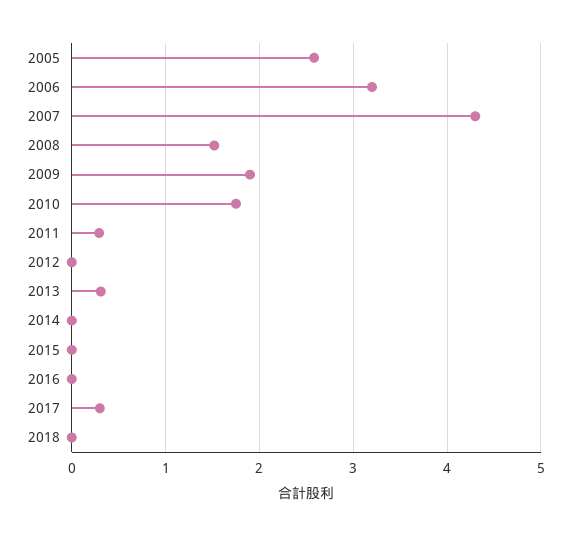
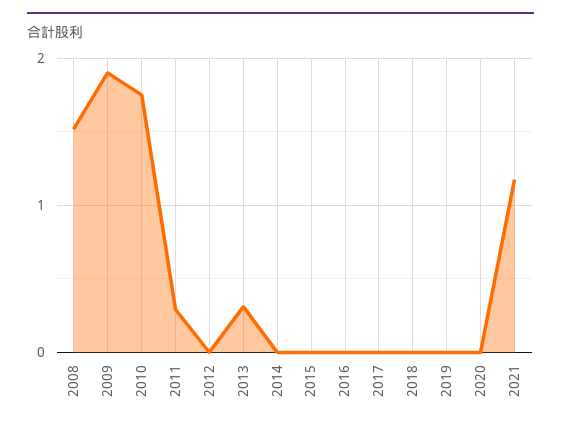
2005: 2.6 -> none
2006: 3.2 -> none
2007: 4.3 -> none
2017: 0.3 -> 0
2019: none -> 0
2020: none -> 0
2021: none -> 1.2

